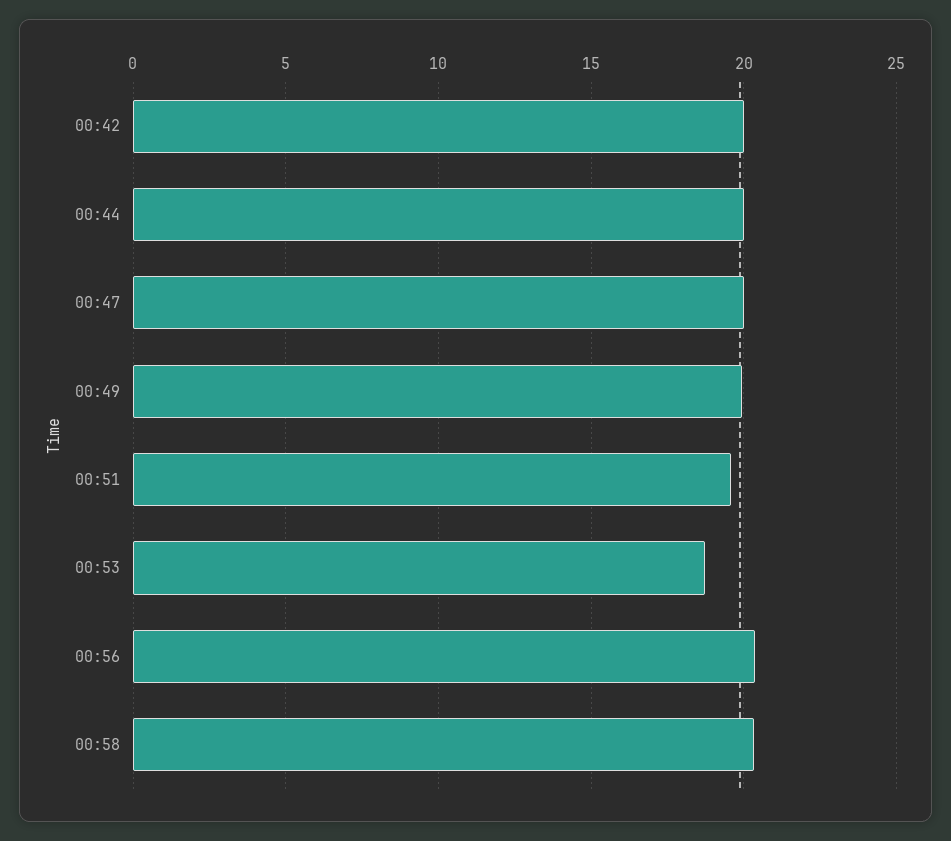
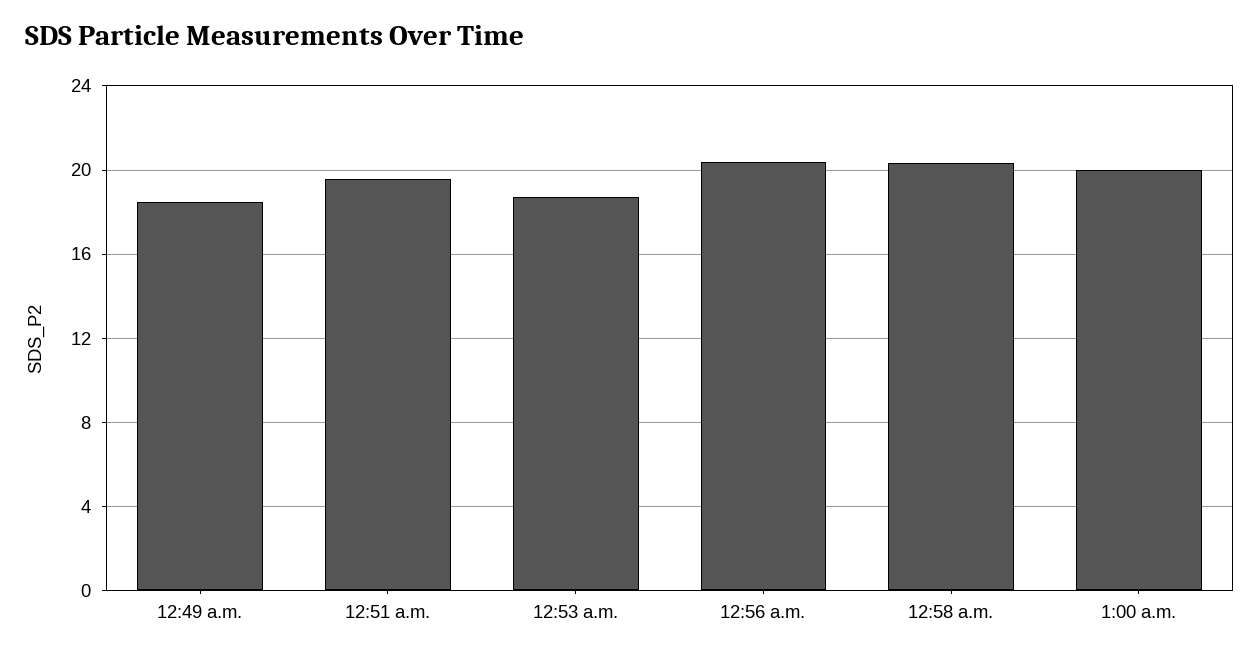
00:42: 20 -> none
00:44: 20 -> none
00:47: 20 -> none
00:49: 20 -> 18.5
1:00 a.m.: none -> 20

